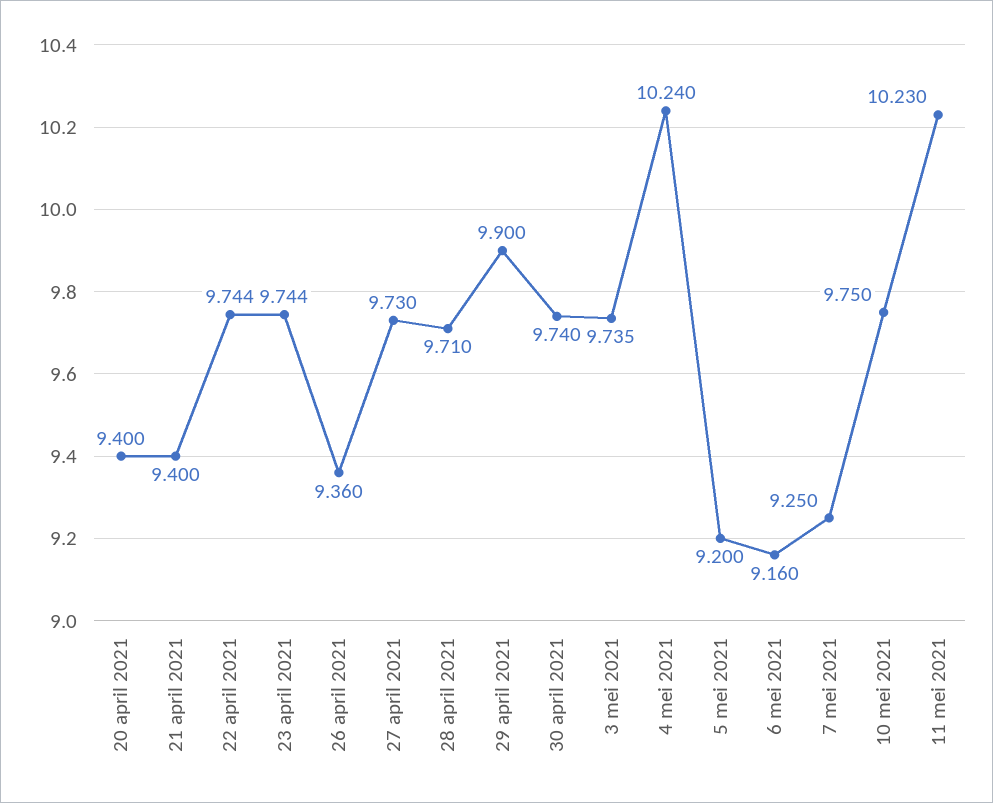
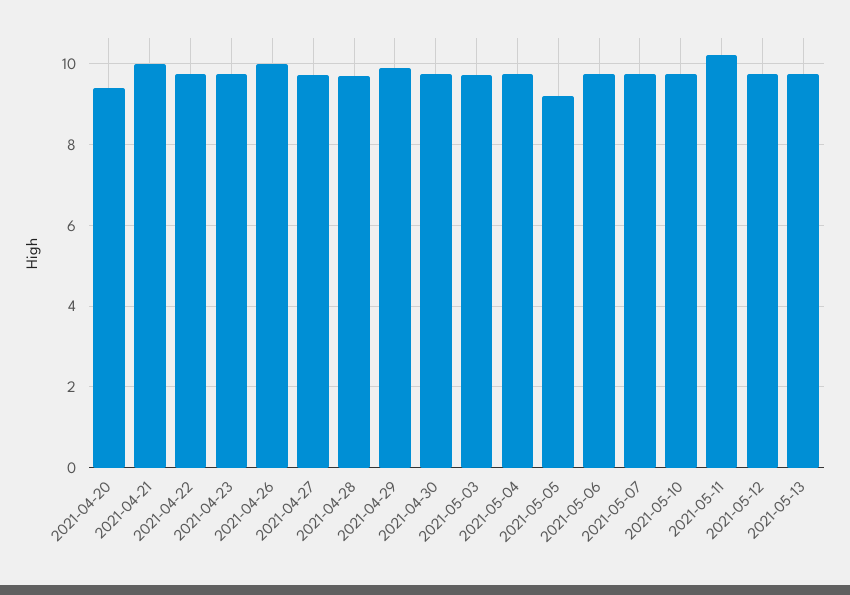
21 april 2021: 9.4 -> 10
26 april 2021: 9.36 -> 10
4 mei 2021: 10.24 -> 9.8
6 mei 2021: 9.16 -> 9.8
7 mei 2021: 9.25 -> 9.8
2021-05-12: none -> 9.8
2021-05-13: none -> 9.8

